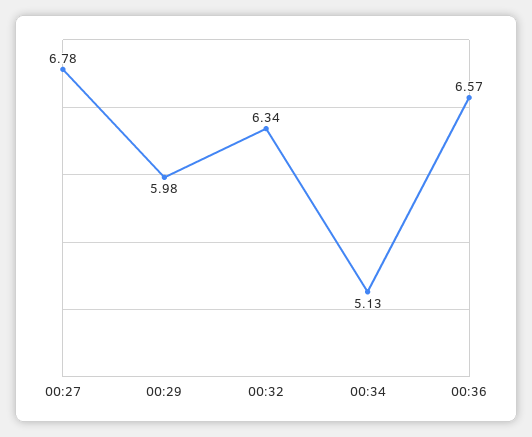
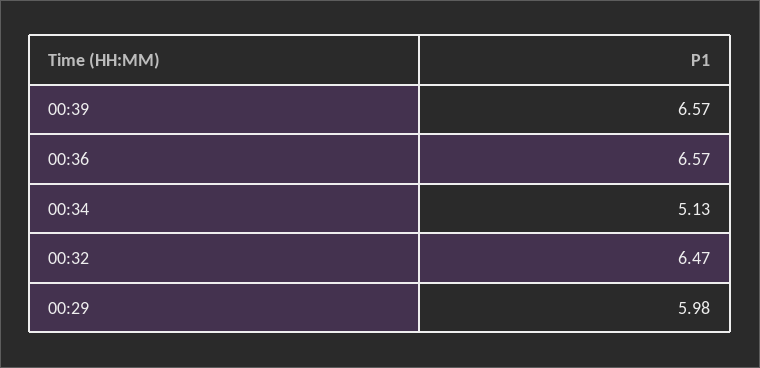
00:27: 6.78 -> none
00:32: 6.34 -> 6.47
00:39: none -> 6.57

